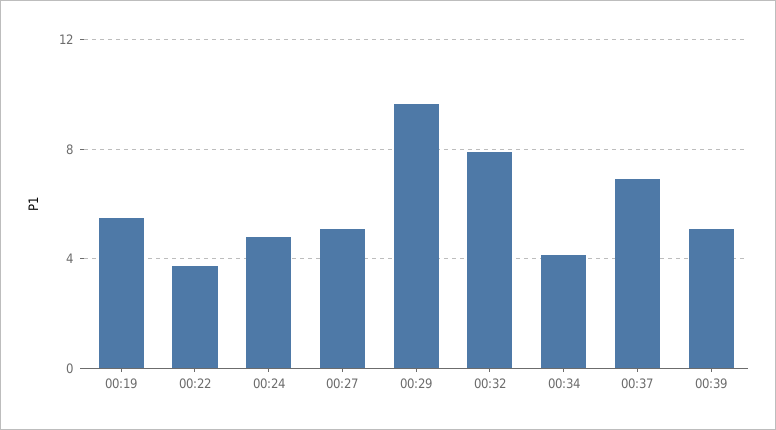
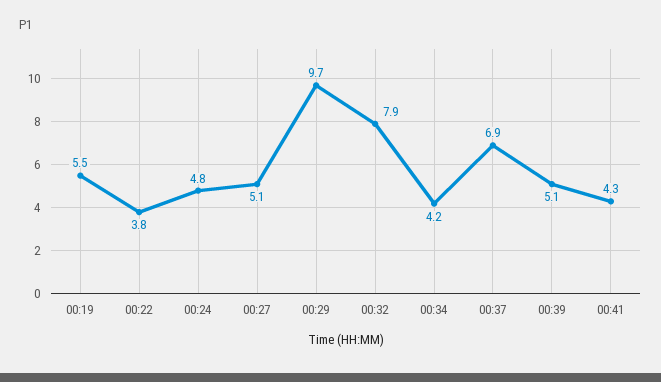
00:41: none -> 4.3

